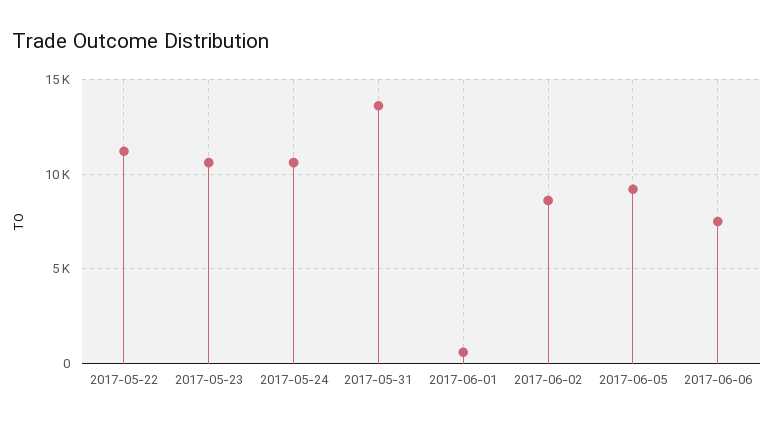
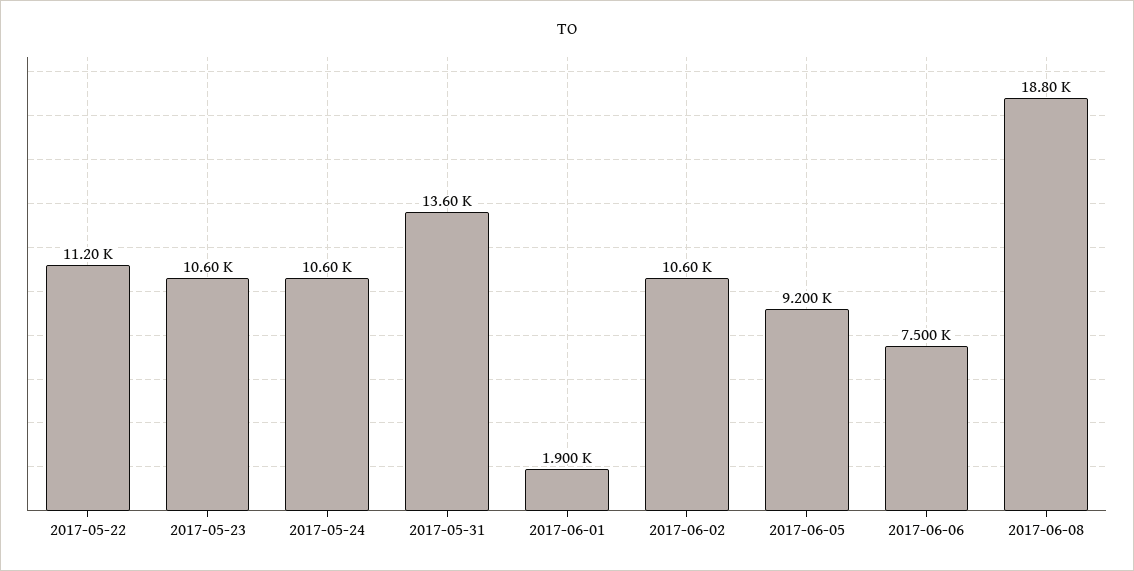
2017-06-01: 500 -> 1900
2017-06-02: 8500 -> 10600
2017-06-08: none -> 18800

